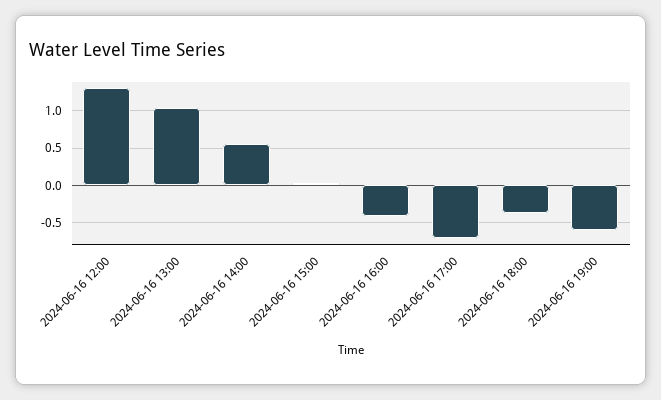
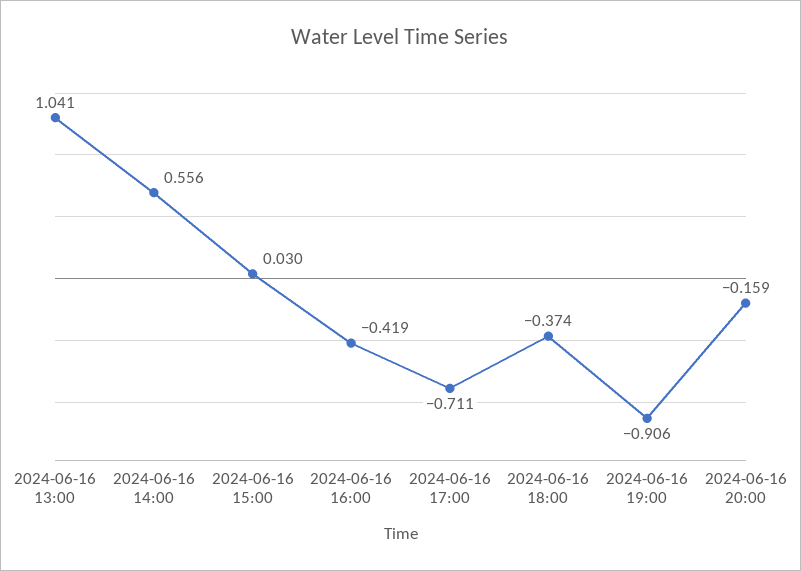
2024-06-16 12:00: 1.3 -> none
2024-06-16 19:00: -0.6 -> -0.906
2024-06-16 20:00: none -> -0.159

